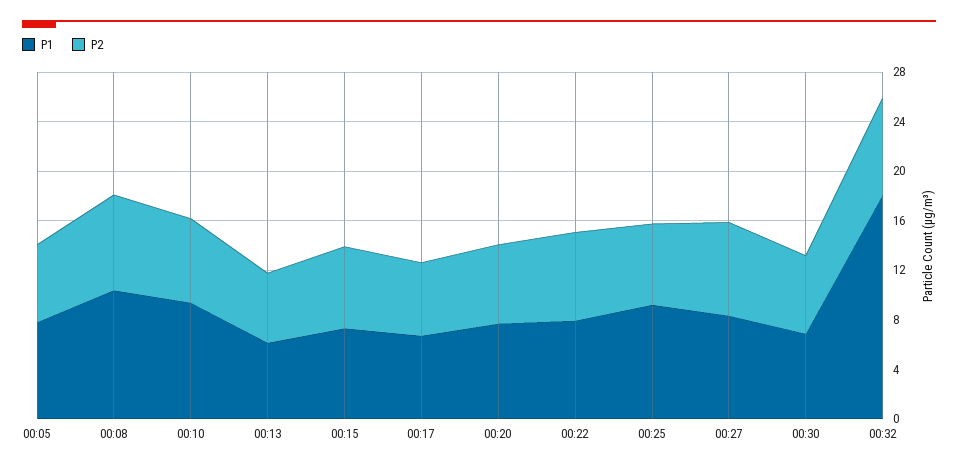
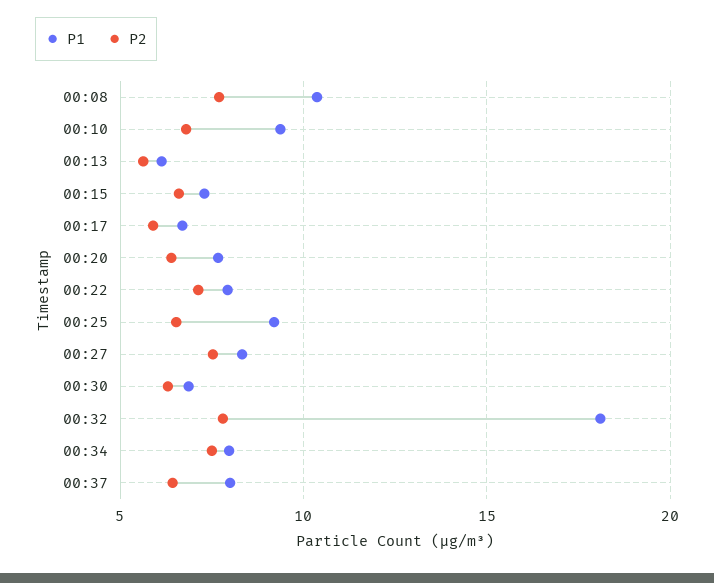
P1, 00:05: 8 -> none
P2, 00:05: 6 -> none
P1, 00:34: none -> 8
P2, 00:34: none -> 7.5
P1, 00:37: none -> 8
P2, 00:37: none -> 6.5

